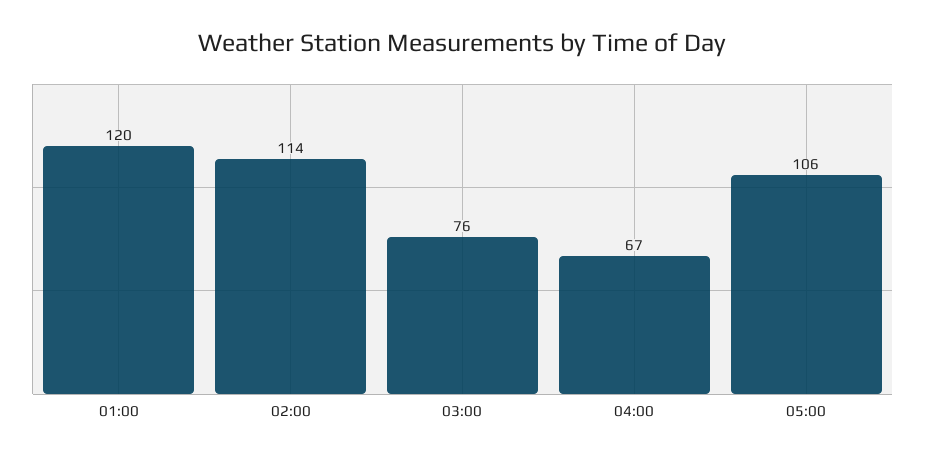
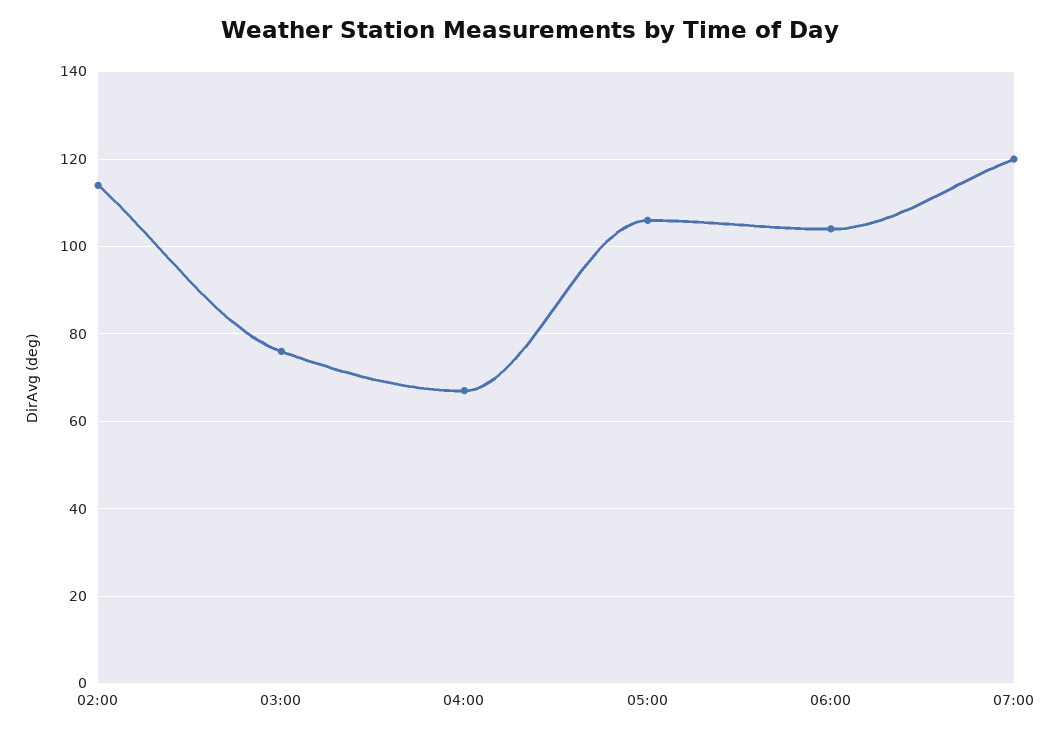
01:00: 120 -> none
06:00: none -> 105
07:00: none -> 120

